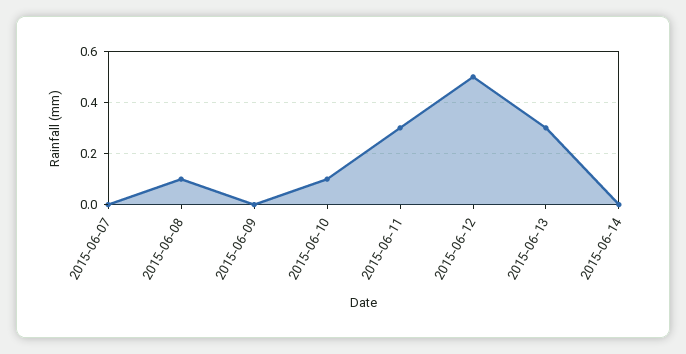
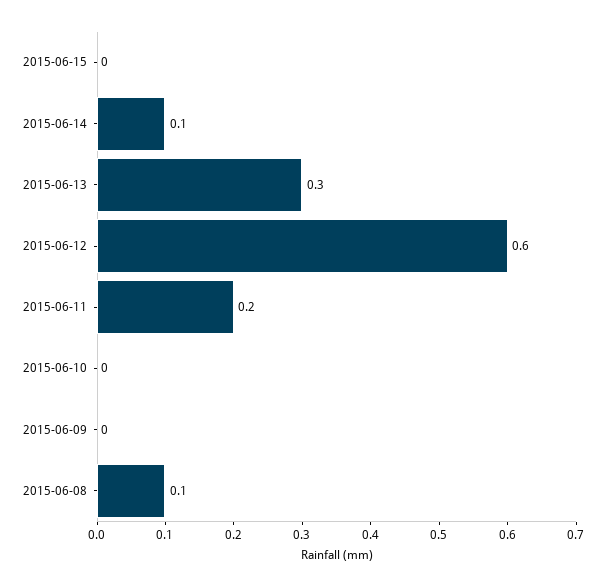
2015-06-07: 0 -> none
2015-06-10: 0.1 -> 0
2015-06-11: 0.3 -> 0.2
2015-06-12: 0.5 -> 0.6
2015-06-14: 0 -> 0.1
2015-06-15: none -> 0

